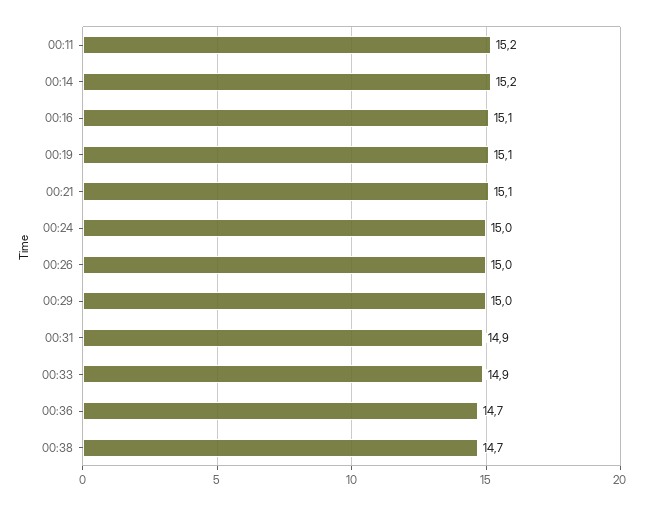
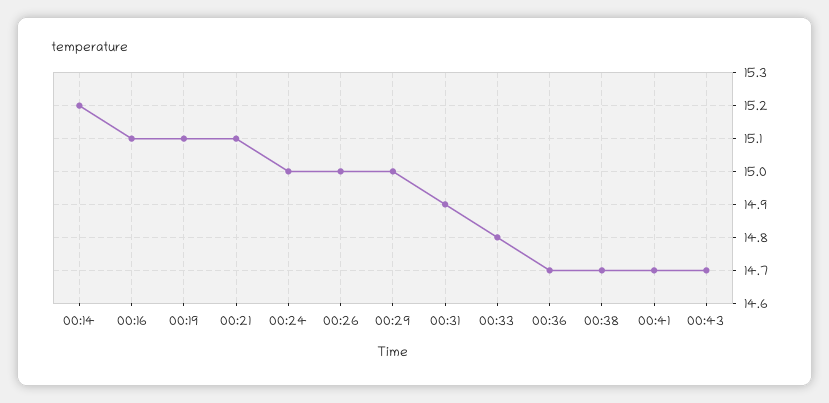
00:11: 15.2 -> none
00:33: 14.9 -> 14.8
00:41: none -> 14.7
00:43: none -> 14.7

